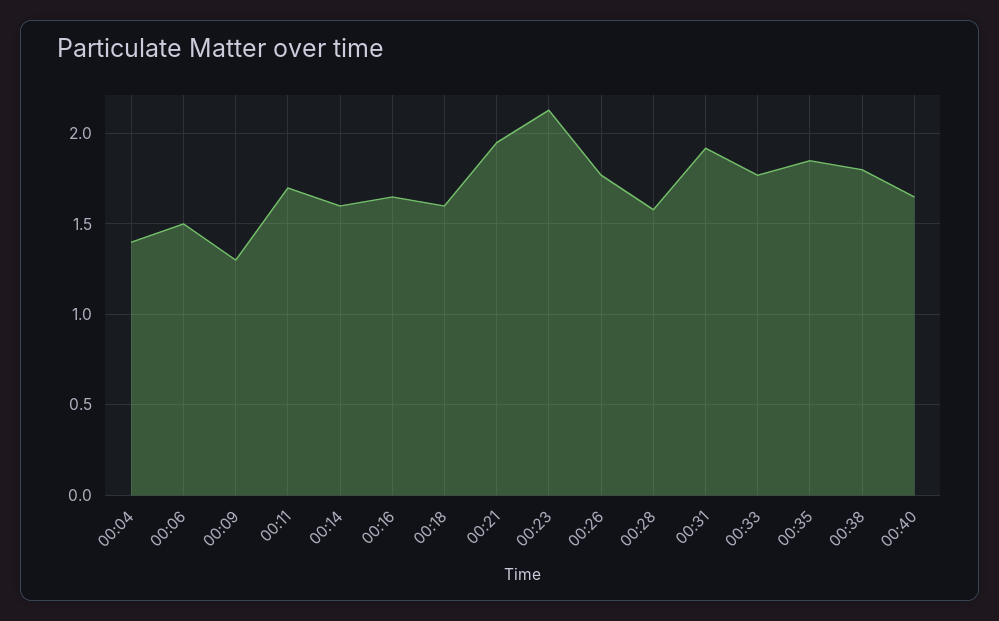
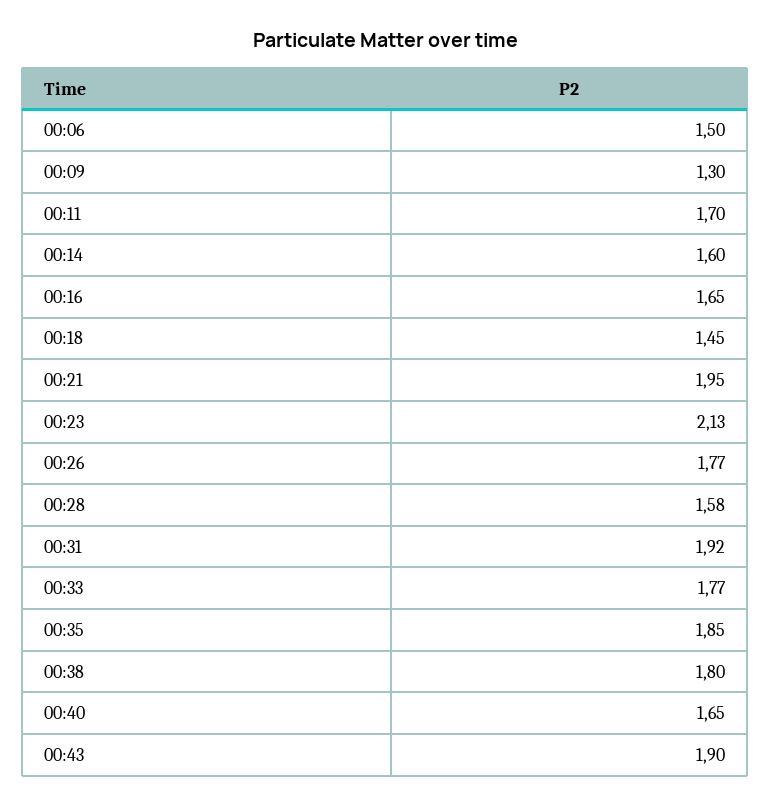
00:04: 1.4 -> none
00:18: 1.6 -> 1.45
00:43: none -> 1.9

